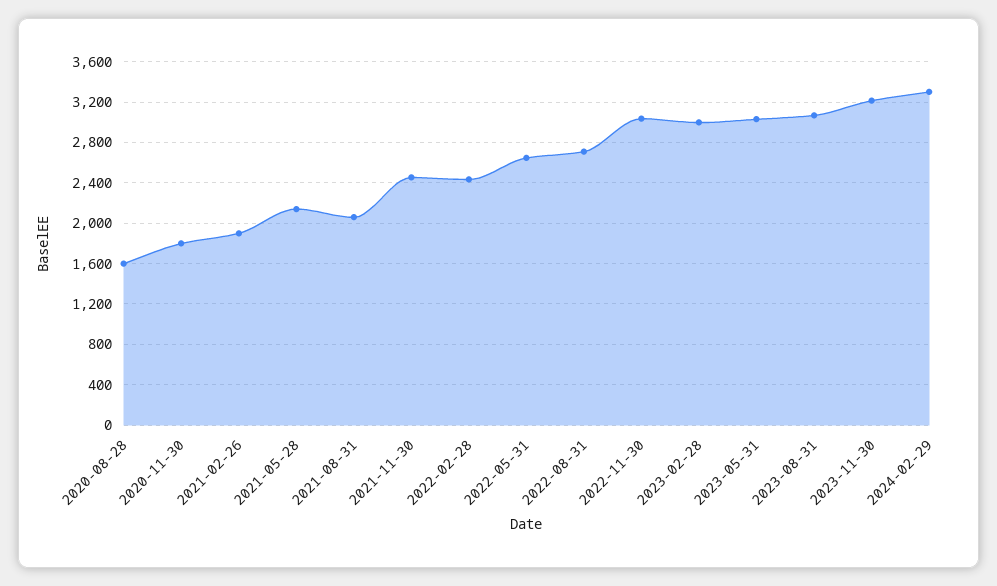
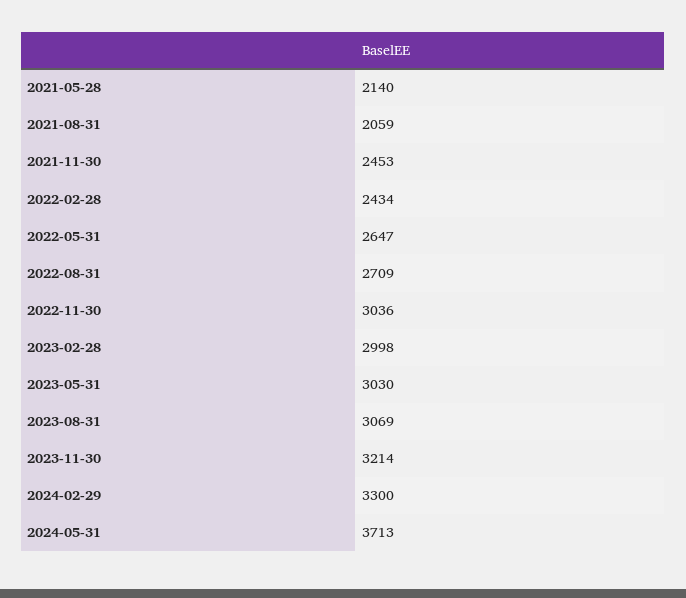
2020-08-28: 1600 -> none
2020-11-30: 1800 -> none
2021-02-26: 1900 -> none
2024-05-31: none -> 3713

